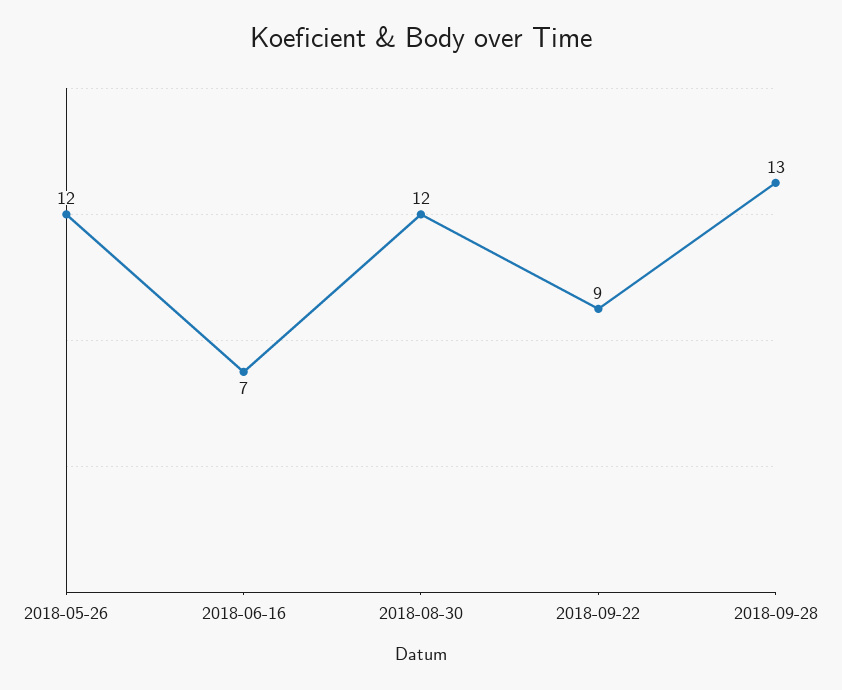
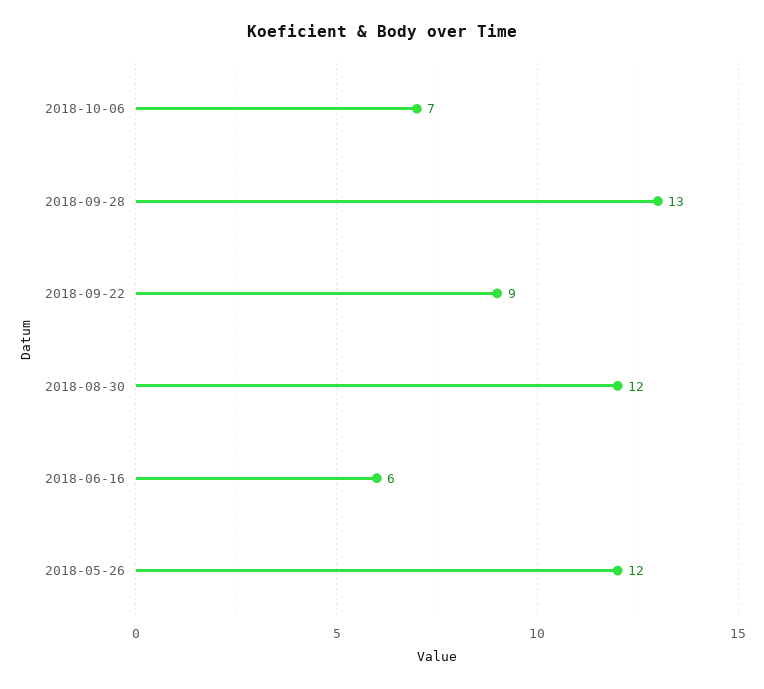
2018-06-16: 7 -> 6
2018-10-06: none -> 7

